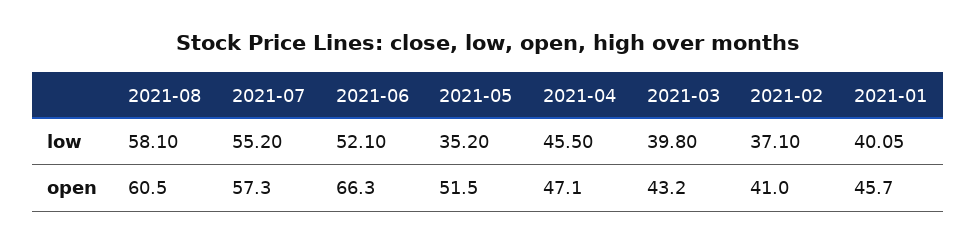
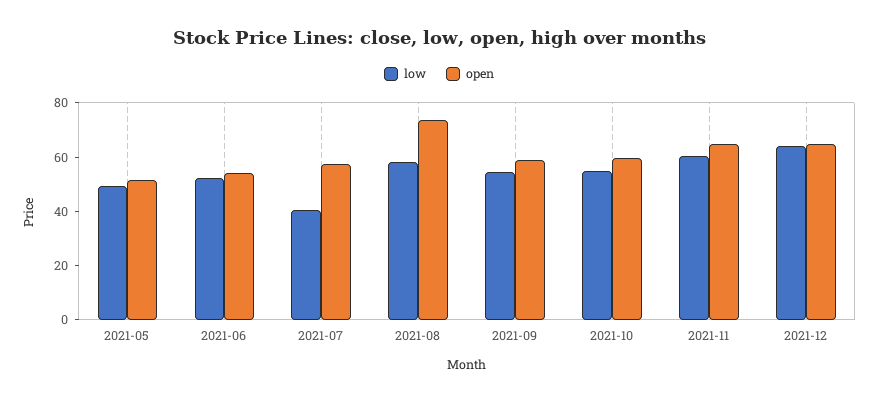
low, 2021-07: 55.2 -> 40
low, 2021-05: 35.2 -> 50
low, 2021-04: 45.5 -> none
low, 2021-03: 39.8 -> none
low, 2021-02: 37.1 -> none
low, 2021-01: 40.05 -> none
open, 2021-08: 60.5 -> 75
open, 2021-06: 66.3 -> 55
open, 2021-04: 47.1 -> none
open, 2021-03: 43.2 -> none
open, 2021-02: 41 -> none
open, 2021-01: 45.7 -> none
low, 2021-09: none -> 55
open, 2021-09: none -> 60
low, 2021-10: none -> 55
open, 2021-10: none -> 60
low, 2021-11: none -> 60
open, 2021-11: none -> 65
low, 2021-12: none -> 65
open, 2021-12: none -> 65

